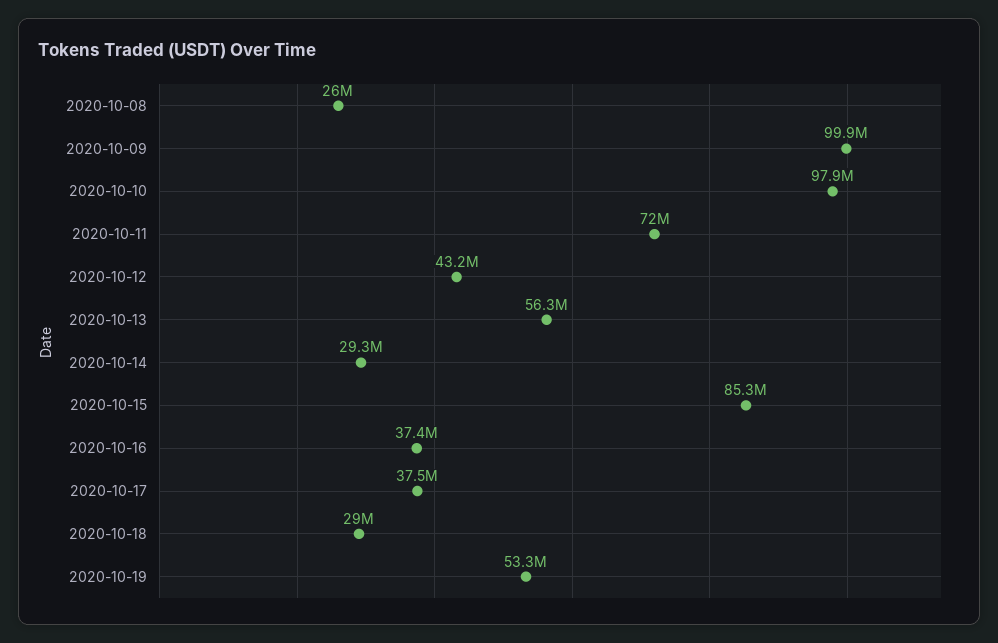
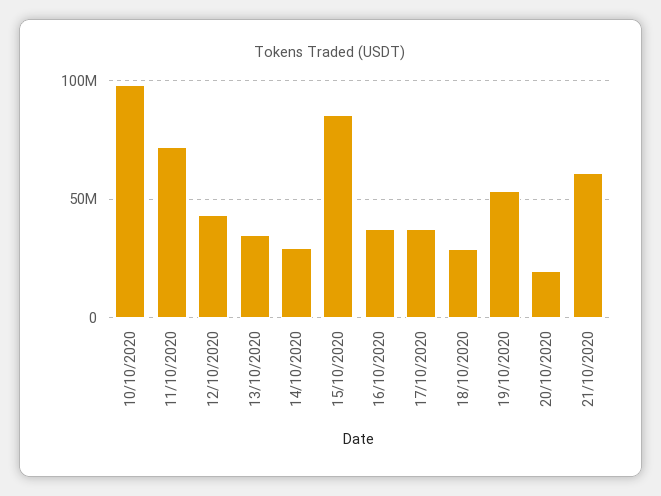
2020-10-08: 26000000 -> none
2020-10-09: 99900000 -> none
2020-10-13: 56300000 -> 35000000
20/10/2020: none -> 20000000
21/10/2020: none -> 60000000

